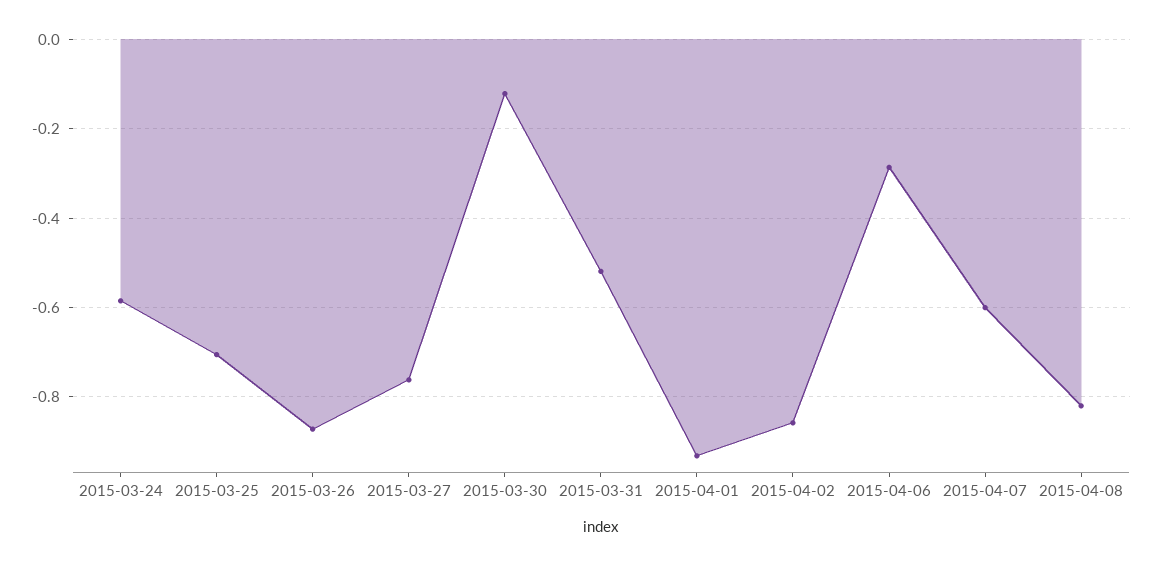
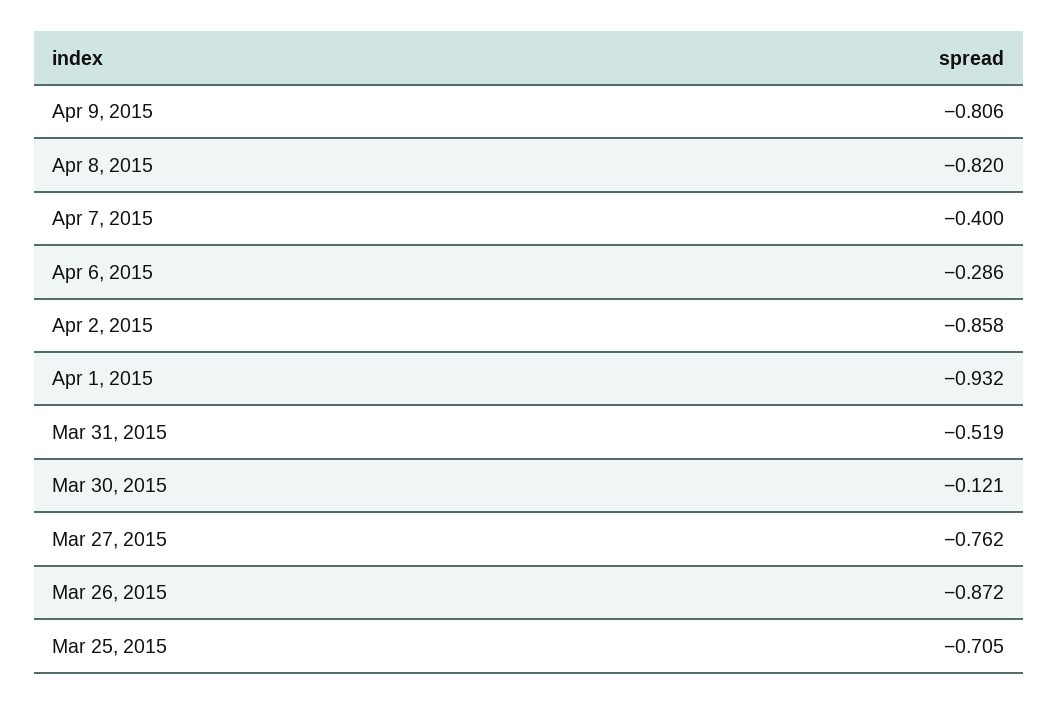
2015-03-24: -0.58 -> none
2015-04-07: -0.6 -> -0.4
Apr 9, 2015: none -> -0.806

